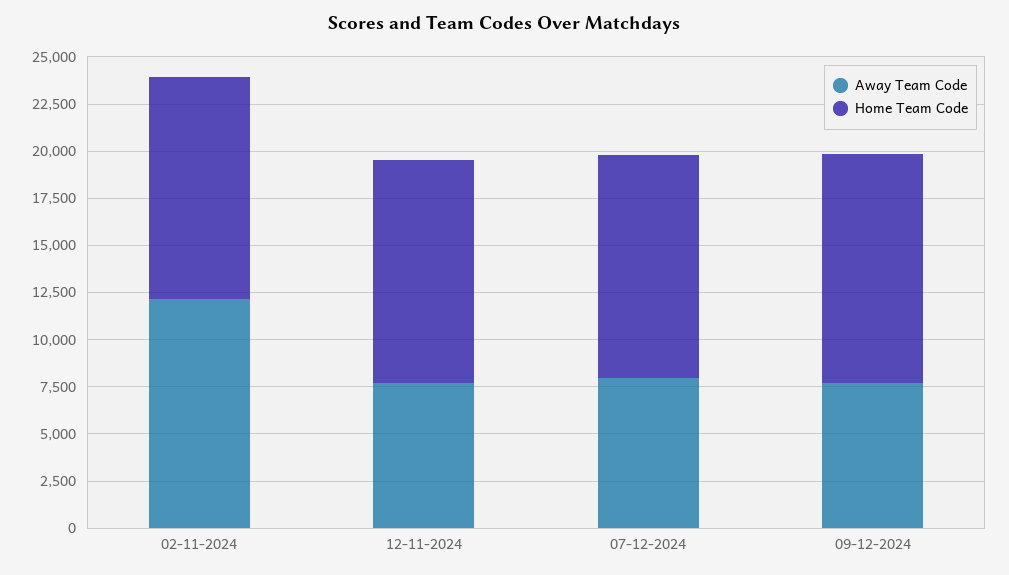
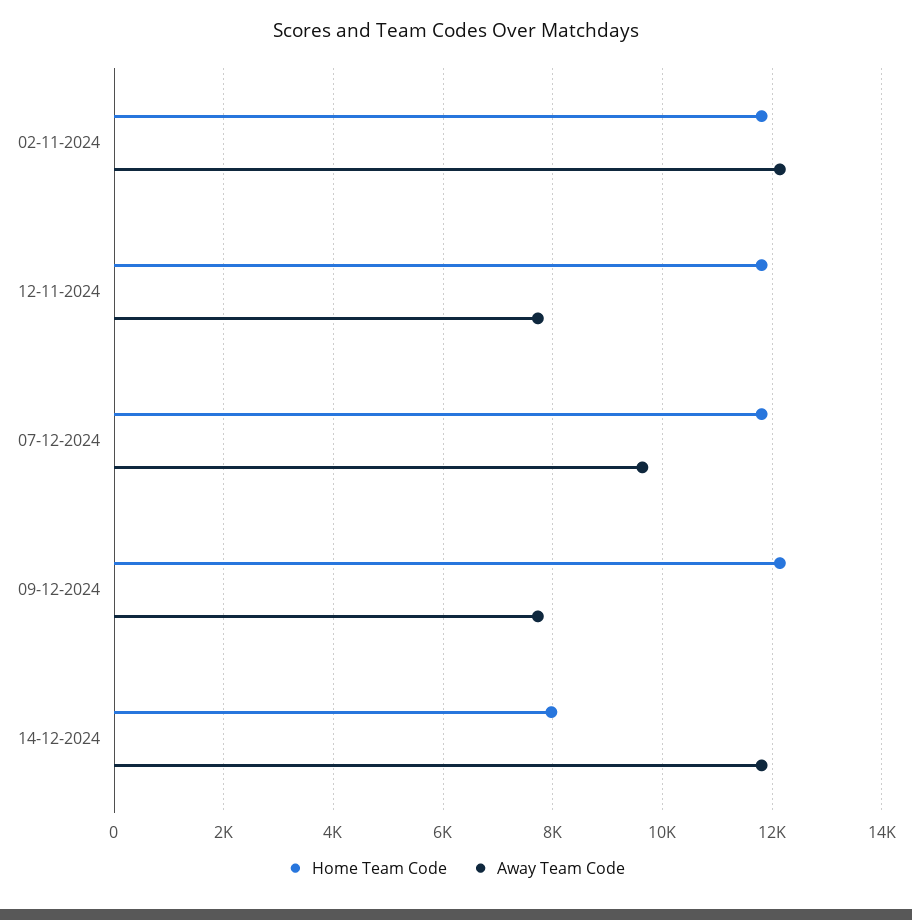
Away Team Code, 07-12-2024: 8000 -> 9600
Home Team Code, 14-12-2024: none -> 8000
Away Team Code, 14-12-2024: none -> 11800

